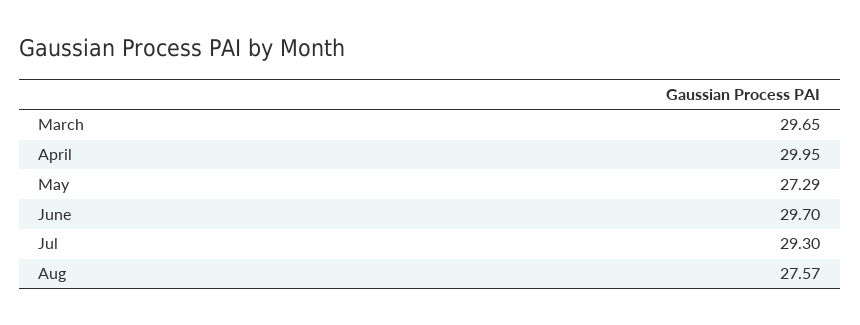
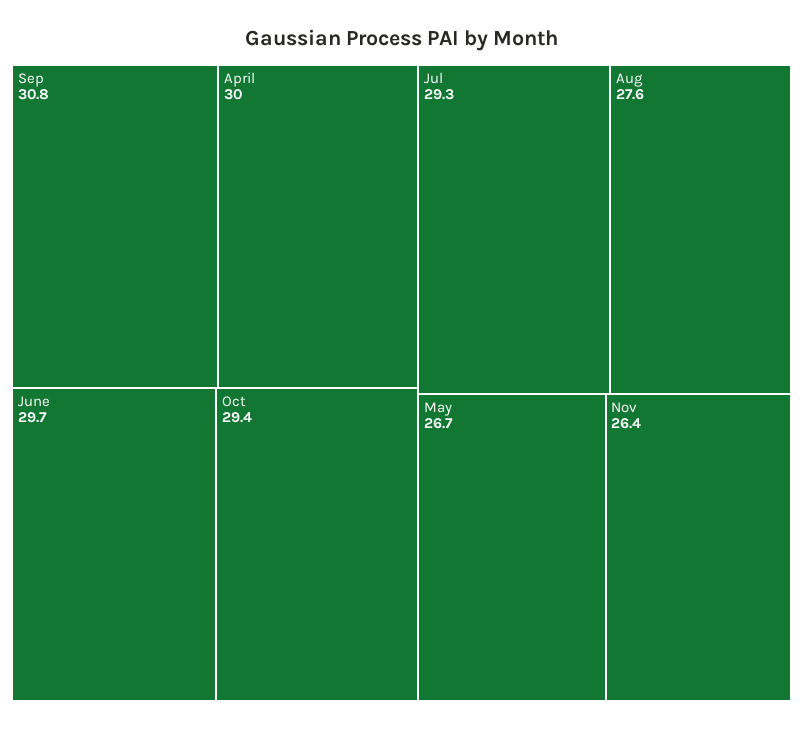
March: 29.65 -> none
May: 27.29 -> 26.7
Sep: none -> 30.8
Oct: none -> 29.4
Nov: none -> 26.4

